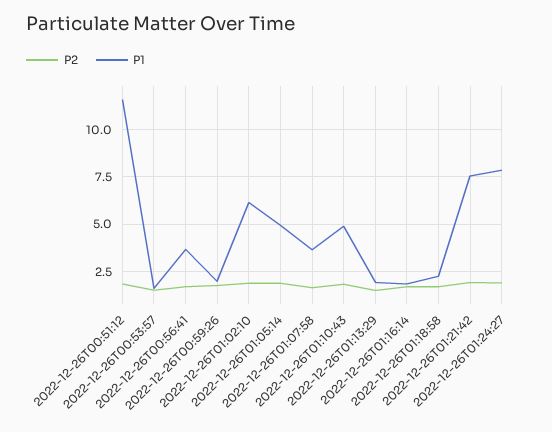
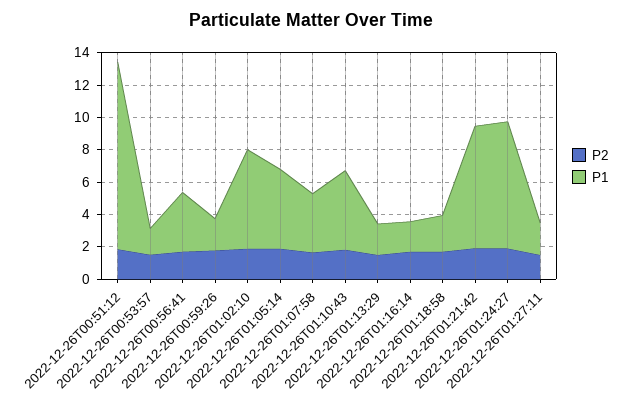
P2, 2022-12-26T01:27:11: none -> 1.5
P1, 2022-12-26T01:27:11: none -> 2

